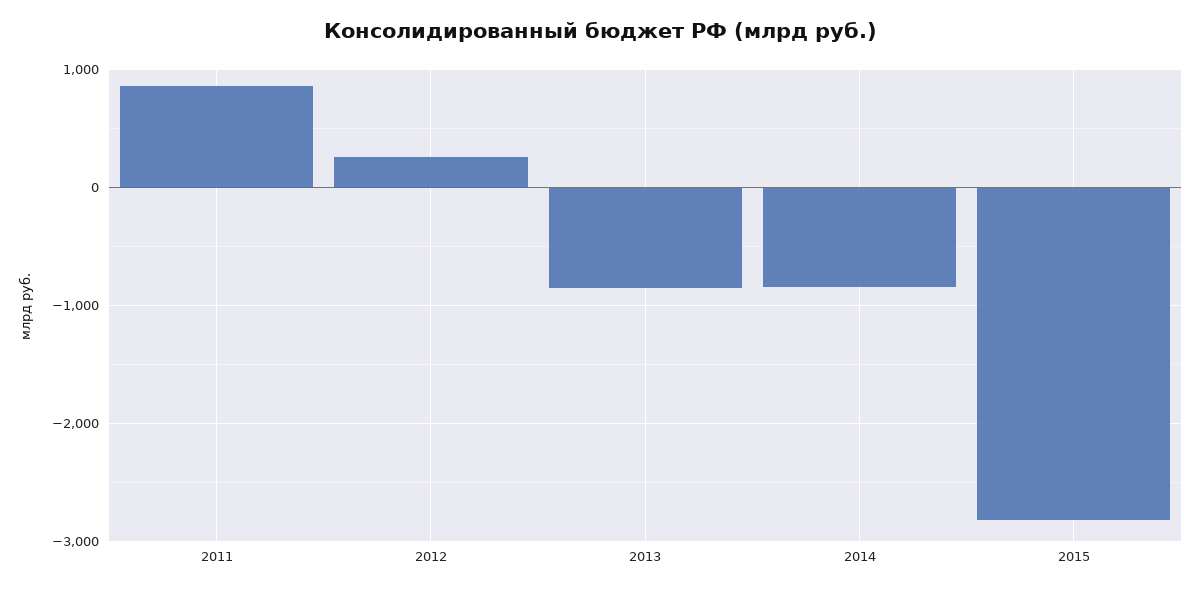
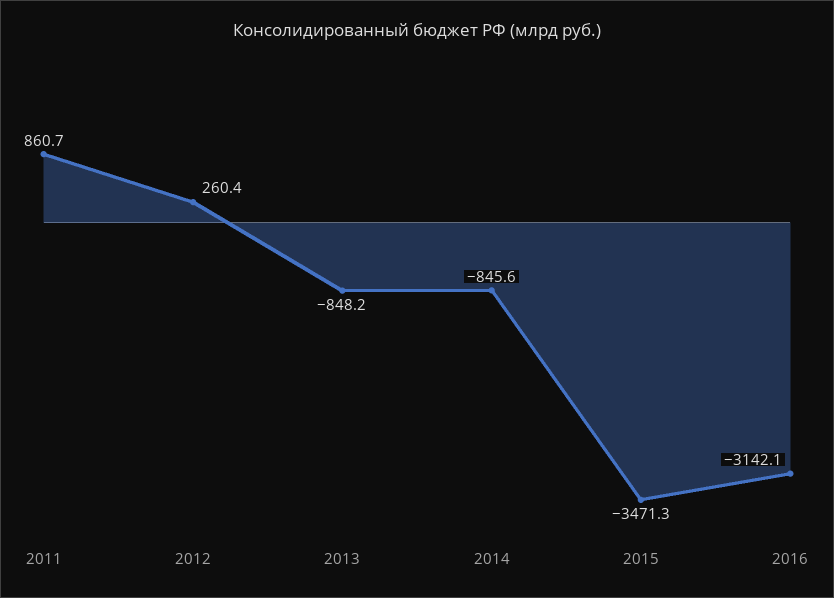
2015: -2800 -> -3471.3
2016: none -> -3142.1

